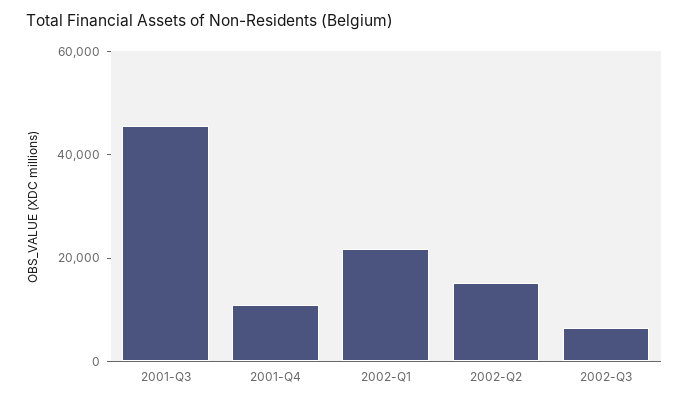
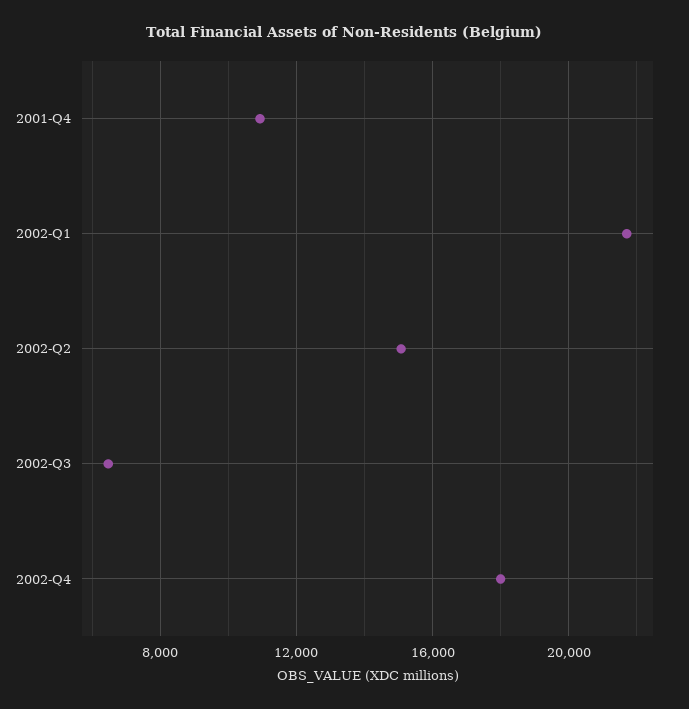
2001-Q3: 45000 -> none
2002-Q4: none -> 18000

